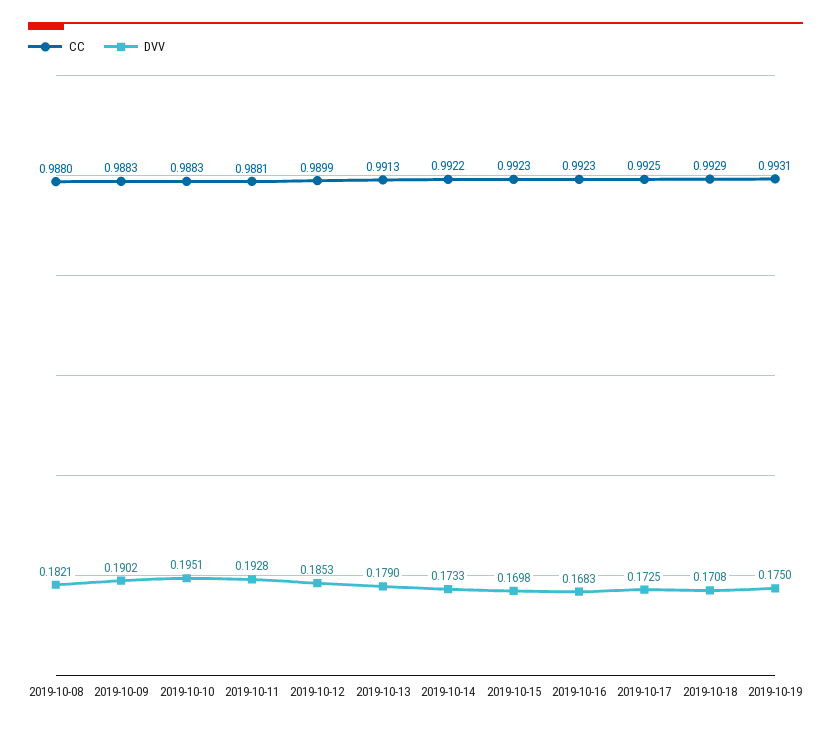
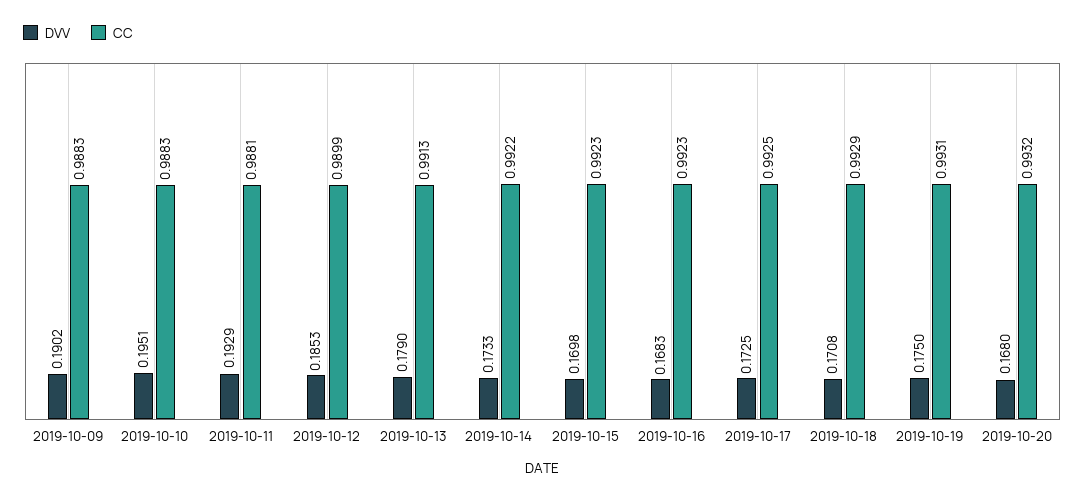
CC, 2019-10-08: 0.988 -> none
DVV, 2019-10-08: 0.1821 -> none
DVV, 2019-10-11: 0.1928 -> 0.1929
DVV, 2019-10-20: none -> 0.168
CC, 2019-10-20: none -> 0.9932

